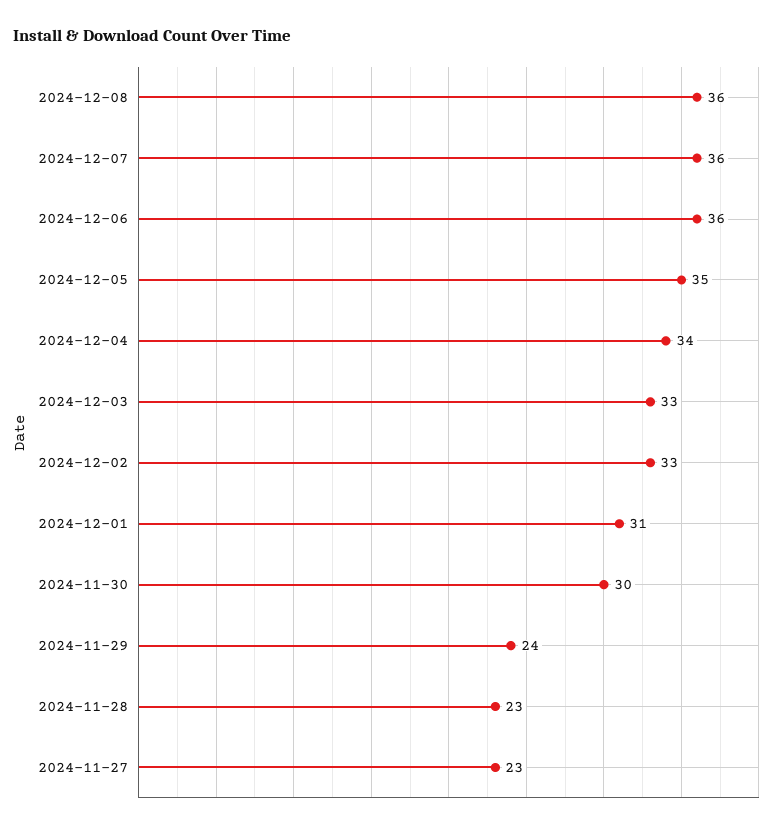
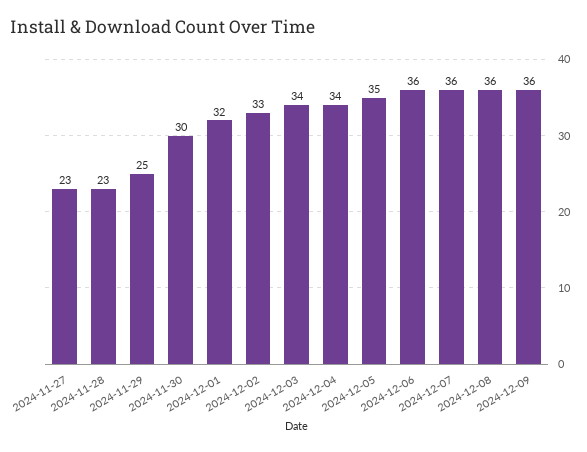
2024-12-03: 33 -> 34
2024-12-01: 31 -> 32
2024-11-29: 24 -> 25
2024-12-09: none -> 36

